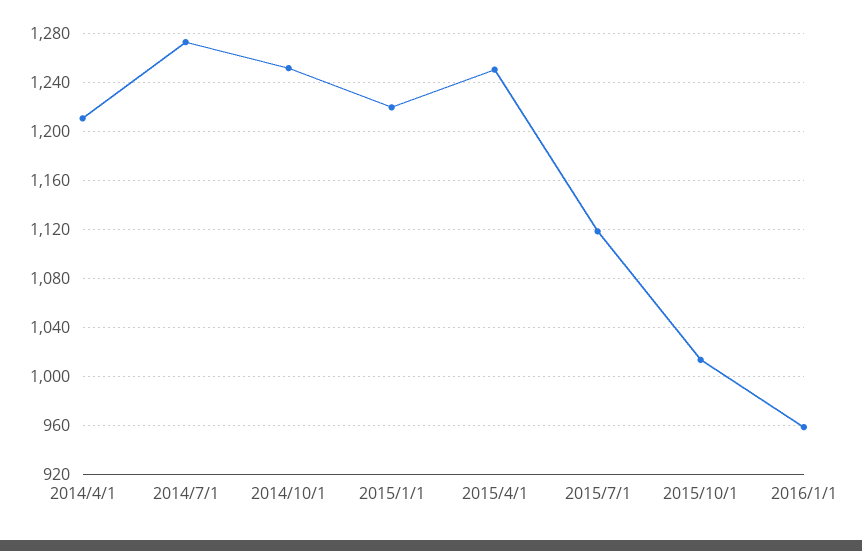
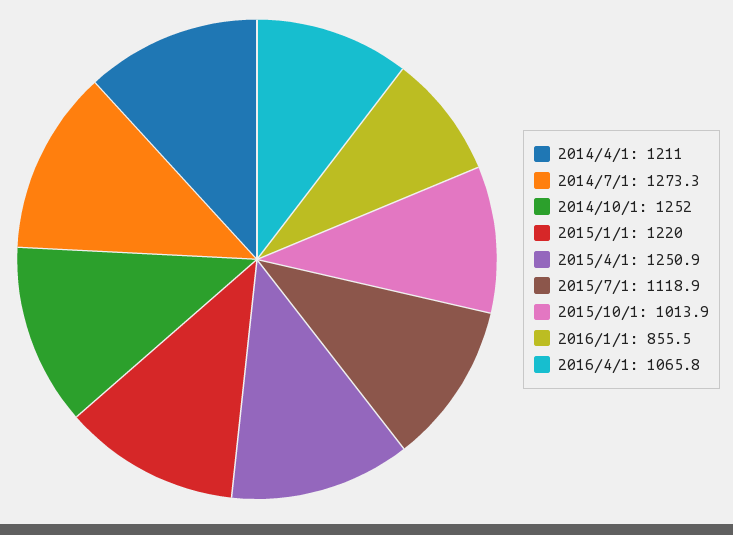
2016/1/1: 960 -> 855.5
2016/4/1: none -> 1065.8

